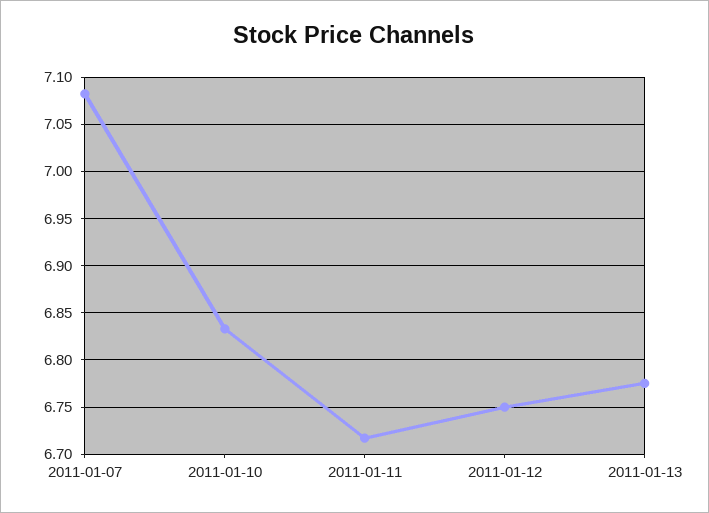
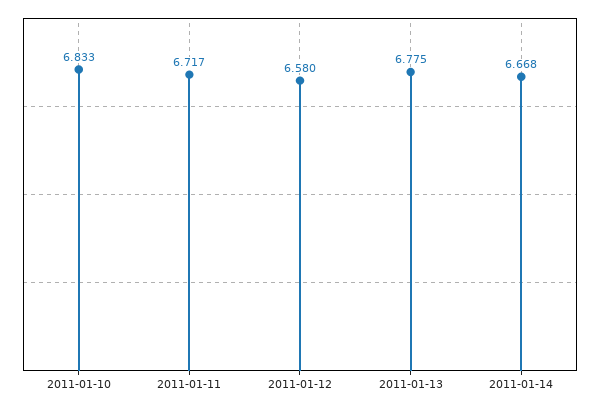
2011-01-07: 7.08 -> none
2011-01-12: 6.75 -> 6.58
2011-01-14: none -> 6.668

